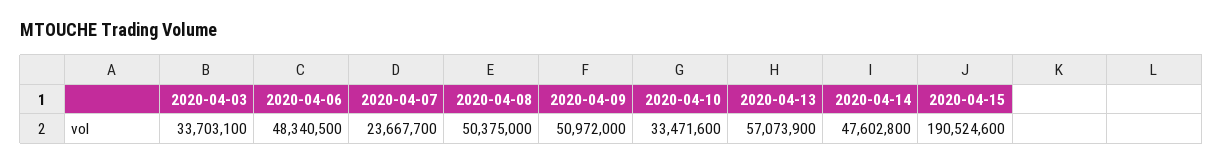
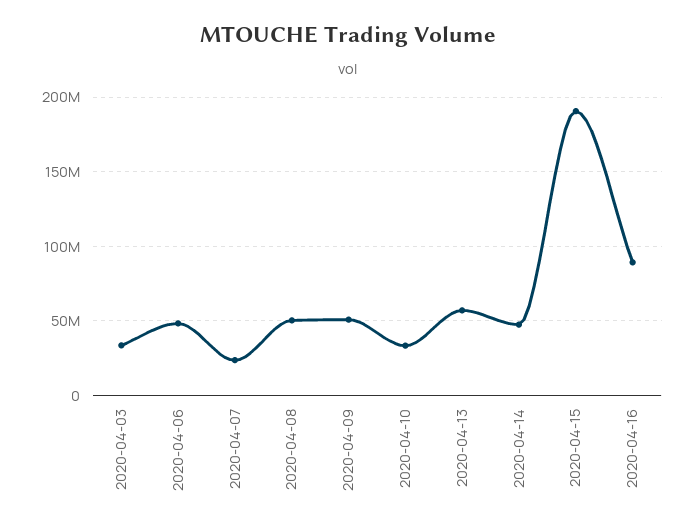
2020-04-16: none -> 90000000

